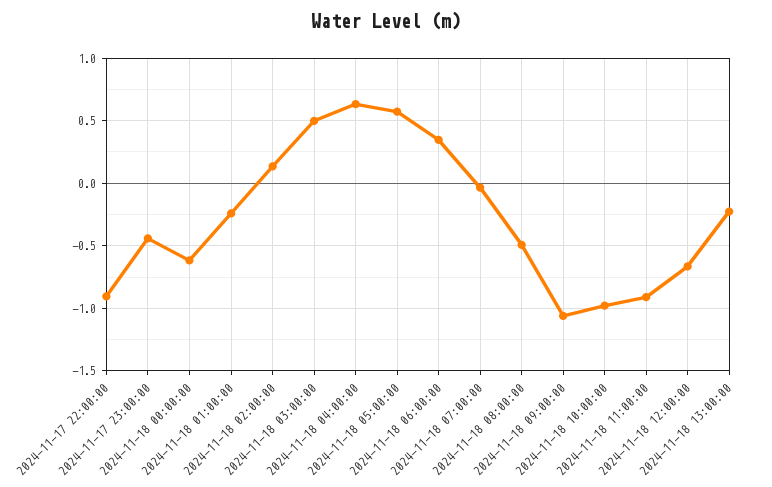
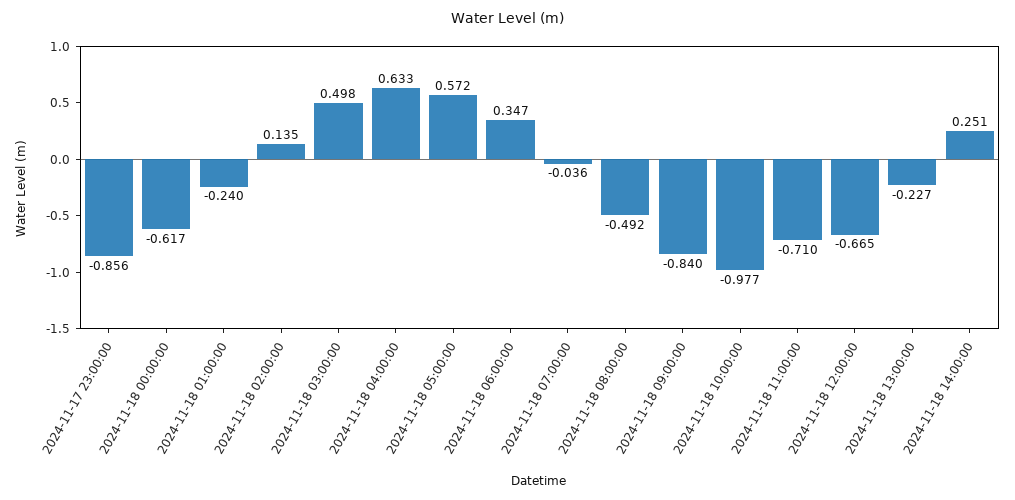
2024-11-17 22:00:00: -0.9 -> none
2024-11-17 23:00:00: -0.45 -> -0.856
2024-11-18 09:00:00: -1.05 -> -0.84
2024-11-18 11:00:00: -0.9 -> -0.71
2024-11-18 14:00:00: none -> 0.251

